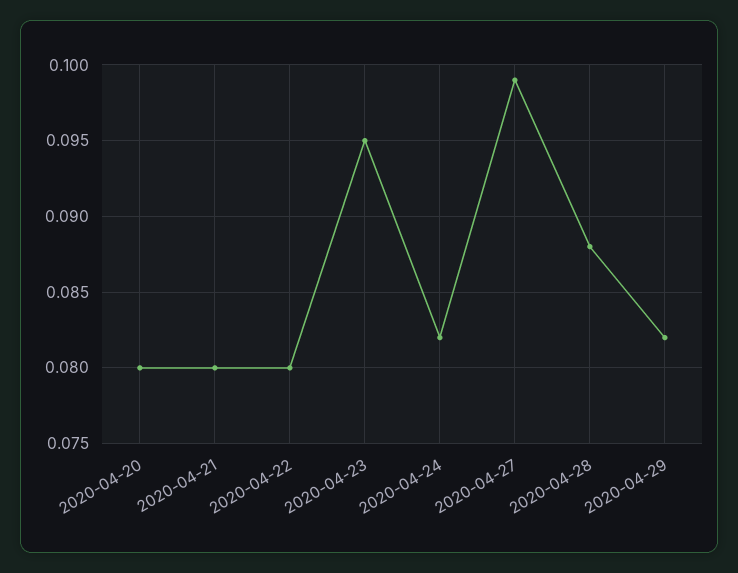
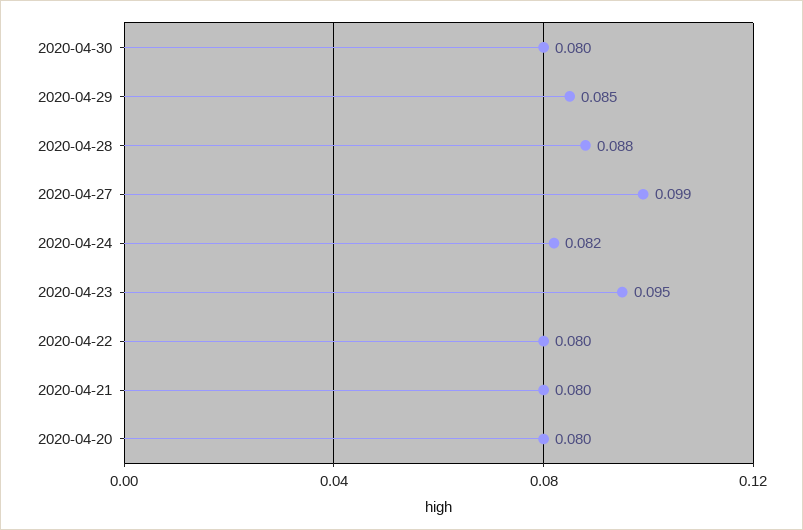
2020-04-29: 0.082 -> 0.085
2020-04-30: none -> 0.08

